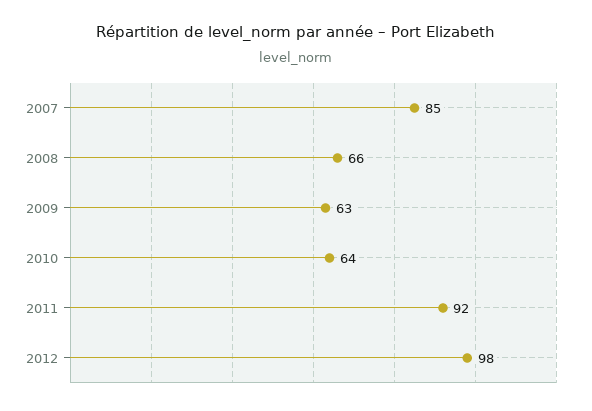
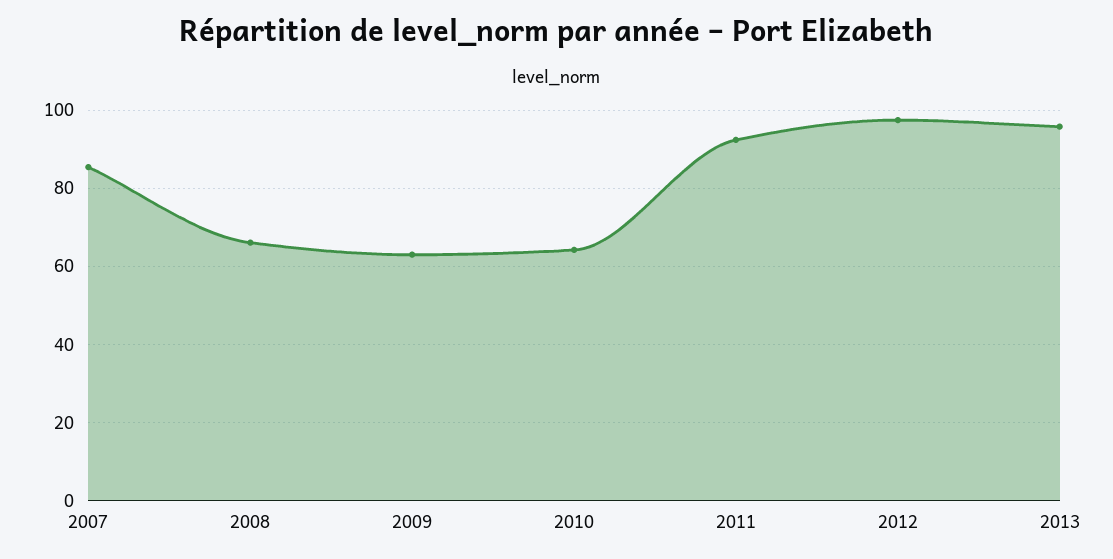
2013: none -> 96

